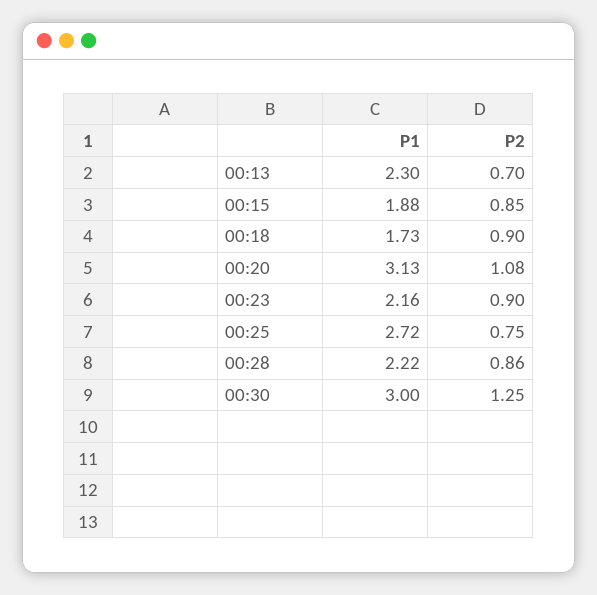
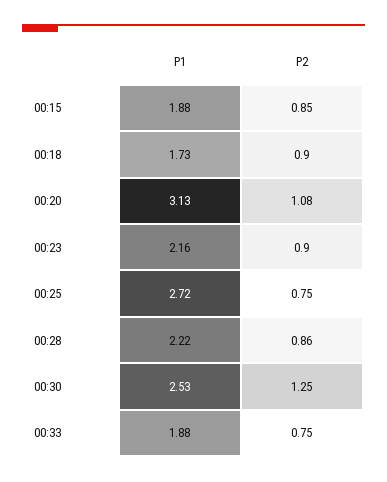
P1, 00:13: 2.3 -> none
P2, 00:13: 0.7 -> none
P1, 00:30: 3 -> 2.53
P1, 00:33: none -> 1.88
P2, 00:33: none -> 0.75

